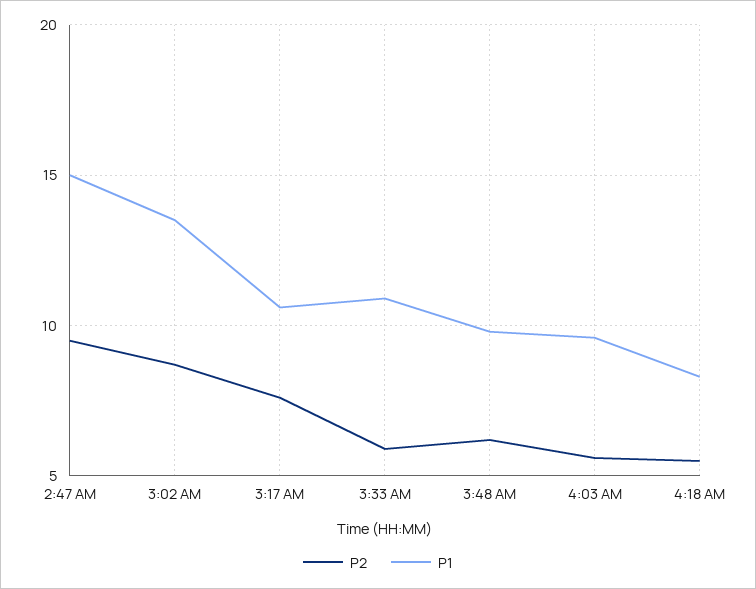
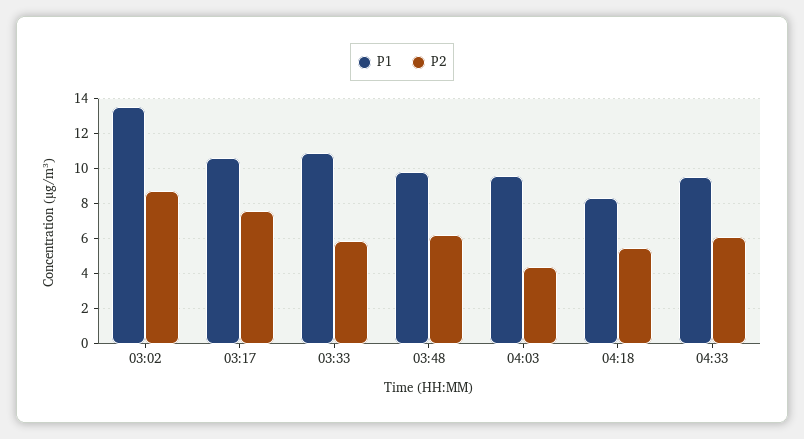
P2, 2:47 AM: 9.5 -> none
P1, 2:47 AM: 15 -> none
P2, 4:03 AM: 5.5 -> 4.5
P1, 04:33: none -> 9.5
P2, 04:33: none -> 6

